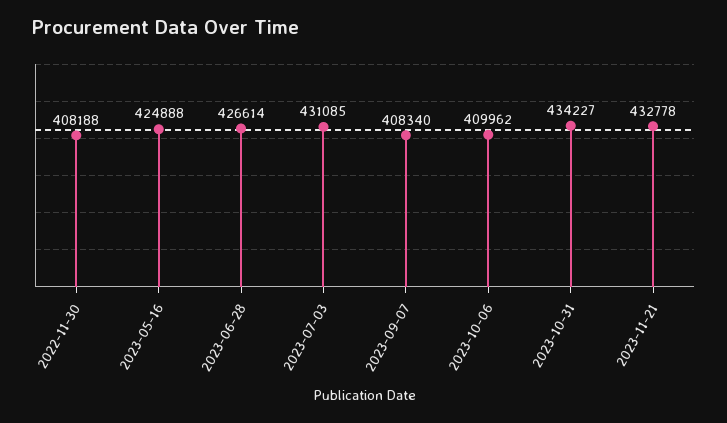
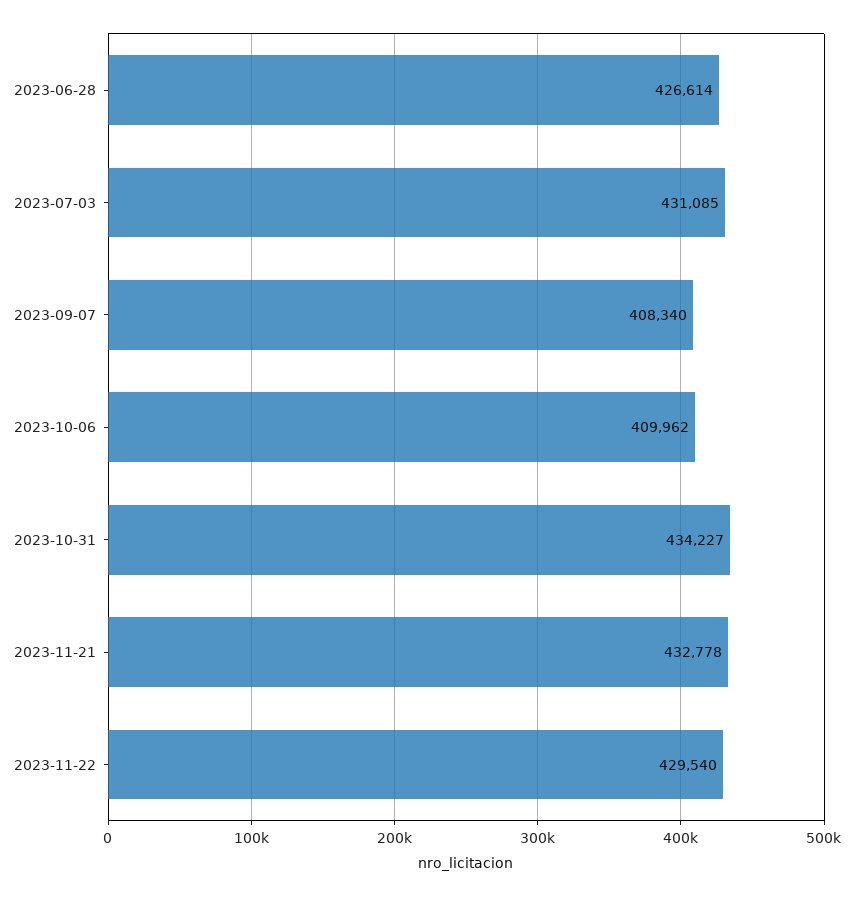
2022-11-30: 408188 -> none
2023-05-16: 424888 -> none
2023-11-22: none -> 429540

